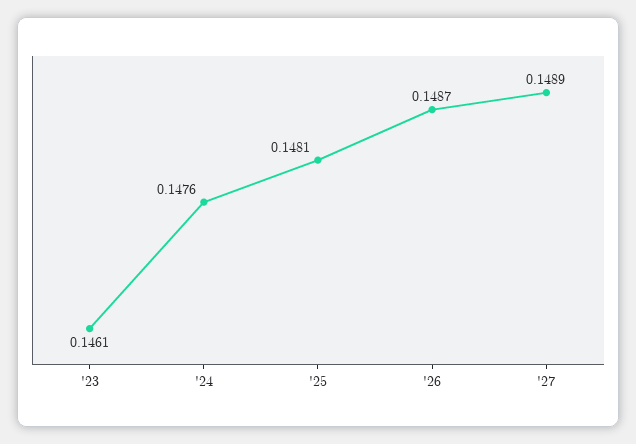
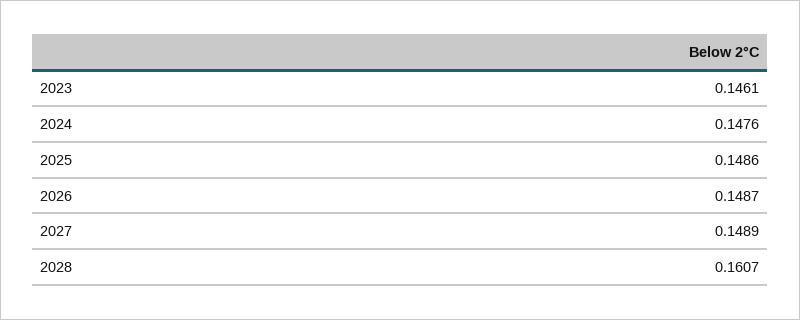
'25: 0.1481 -> 0.1486
2028: none -> 0.1607

